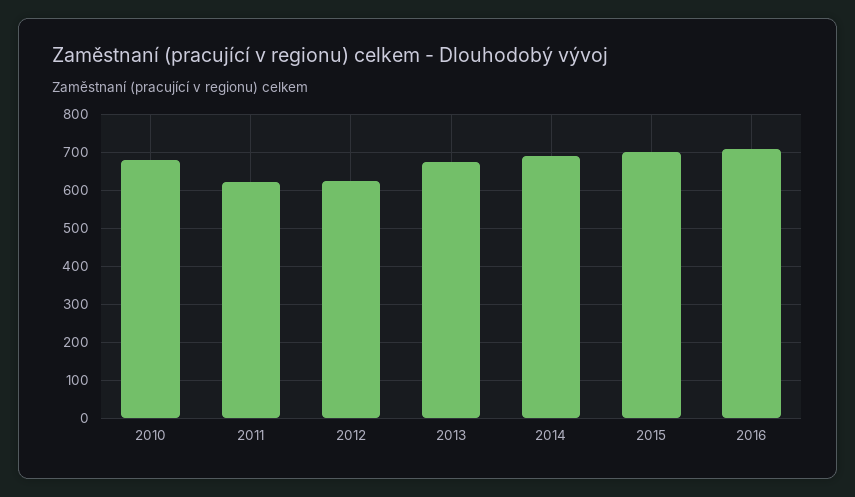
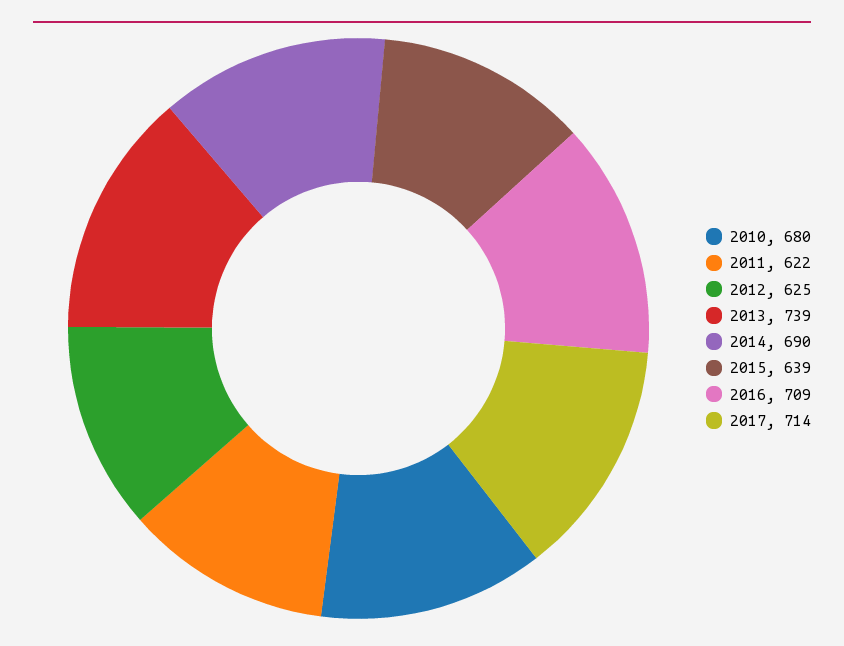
2013: 680 -> 739
2015: 700 -> 639
2017: none -> 714

